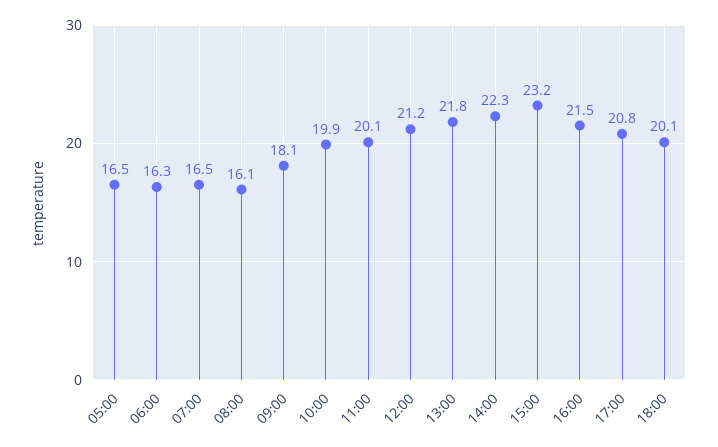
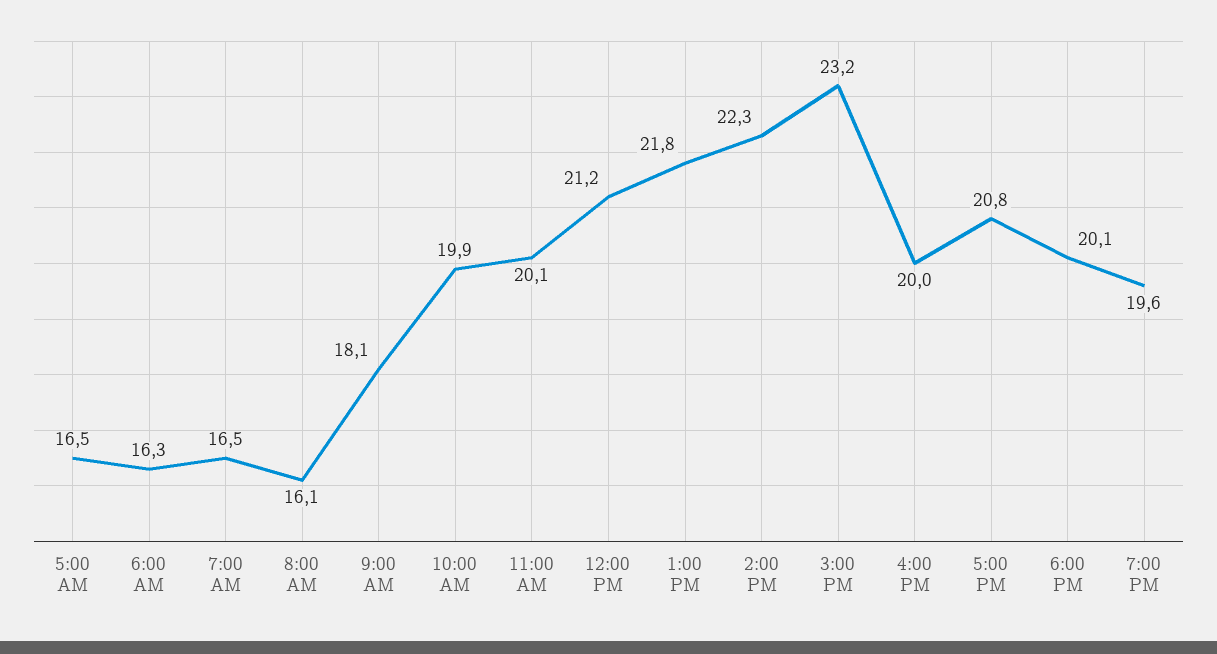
16:00: 21.5 -> 20
7:00 PM: none -> 19.6

